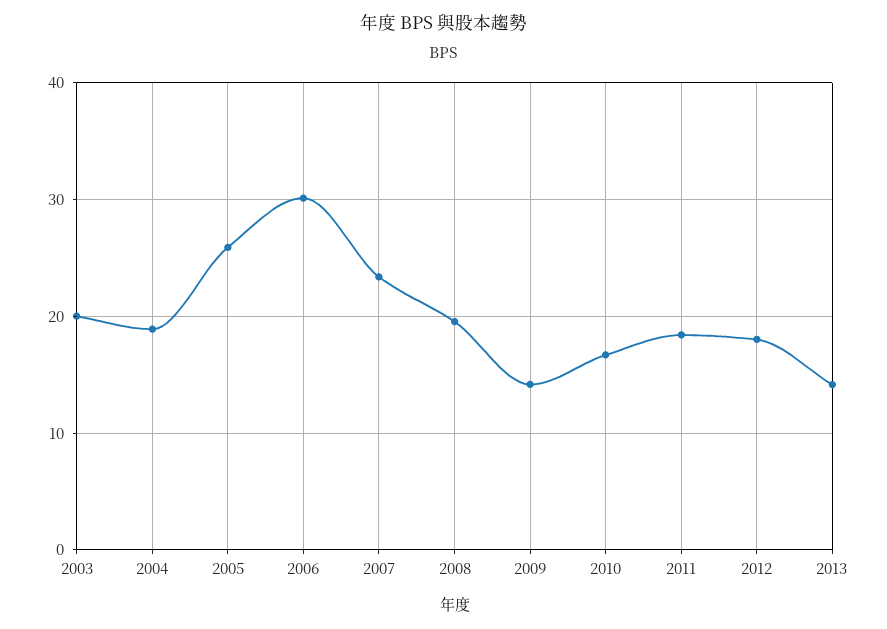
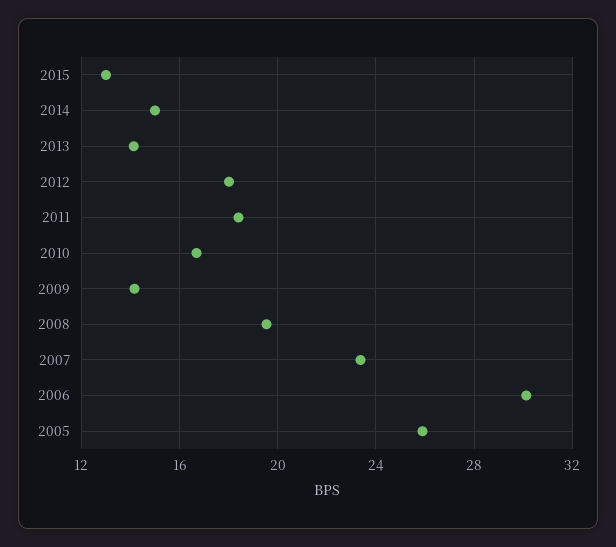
2003: 20 -> none
2004: 19 -> none
2015: none -> 13
2014: none -> 15

